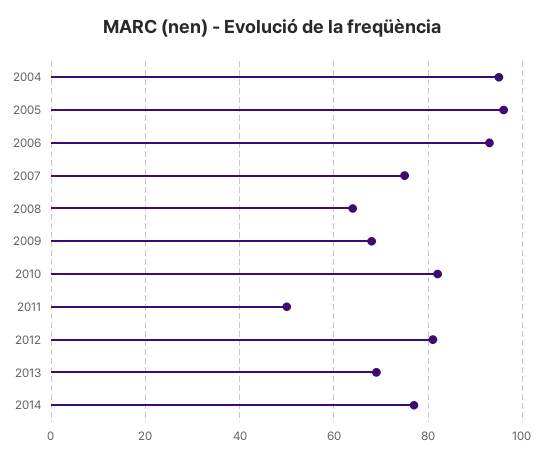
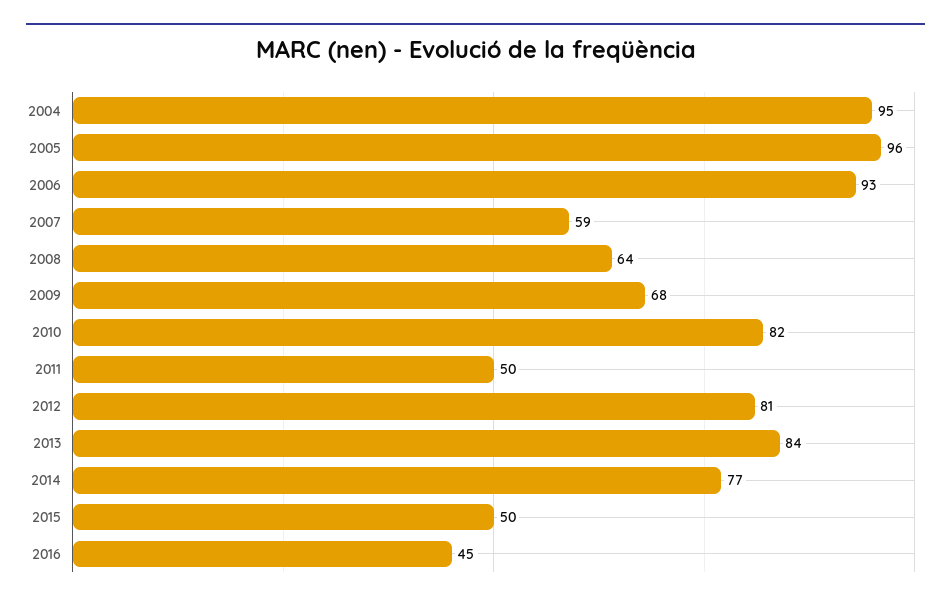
2007: 75 -> 59
2013: 70 -> 84
2015: none -> 50
2016: none -> 45

